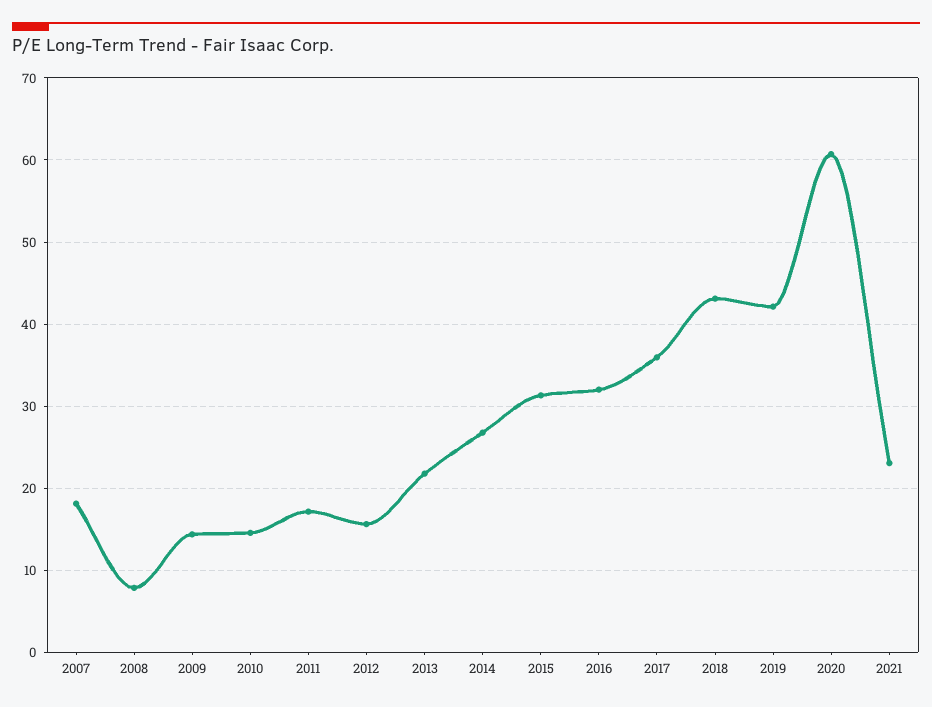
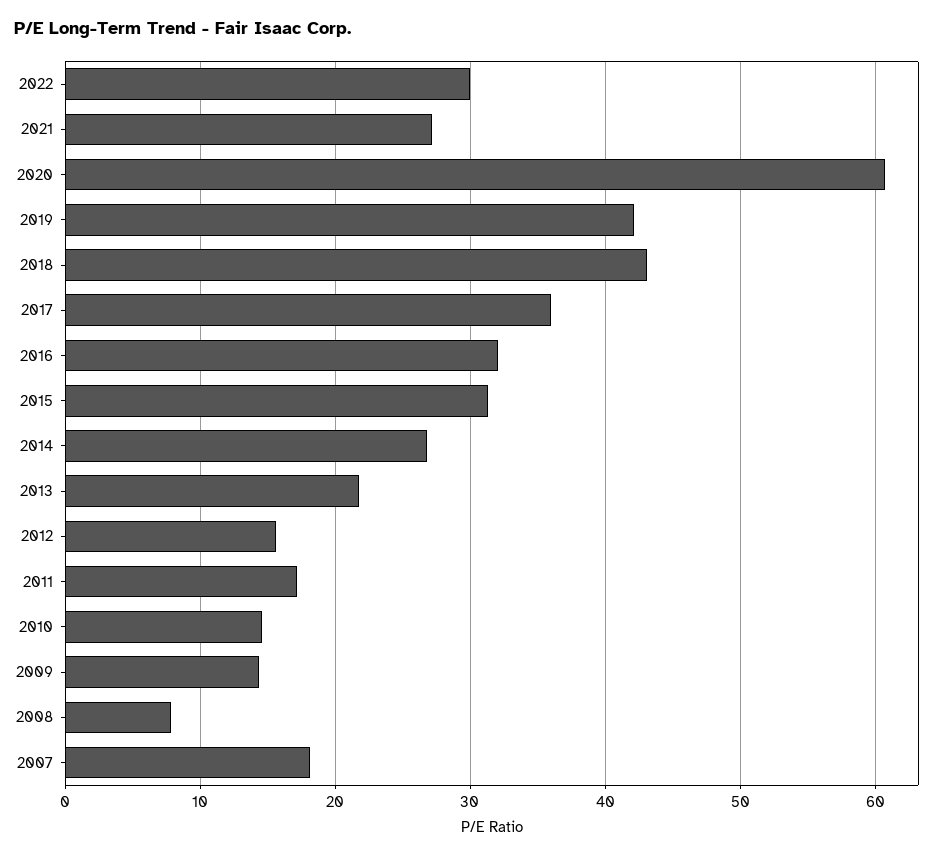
2021: 23 -> 27
2022: none -> 30

